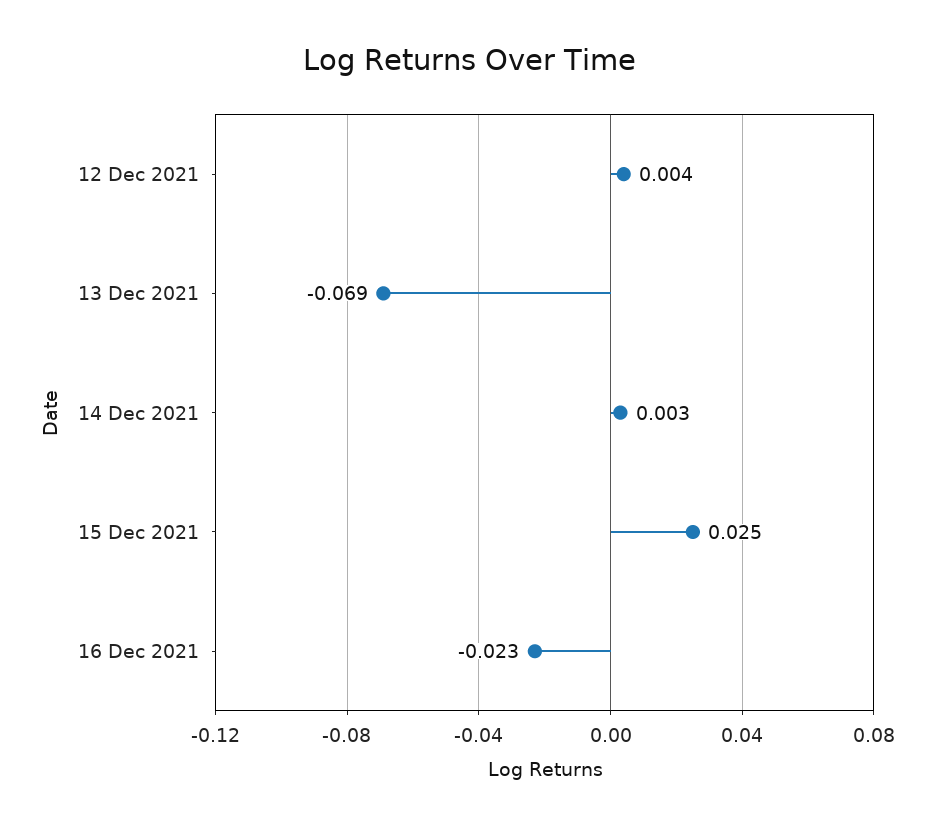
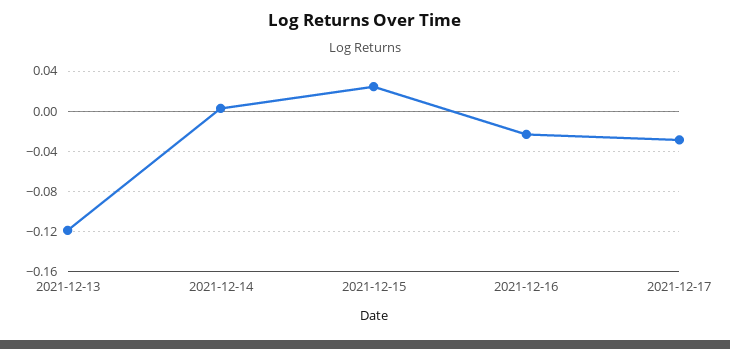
12 Dec 2021: 0.004 -> none
13 Dec 2021: -0.069 -> -0.12
2021-12-17: none -> -0.03

